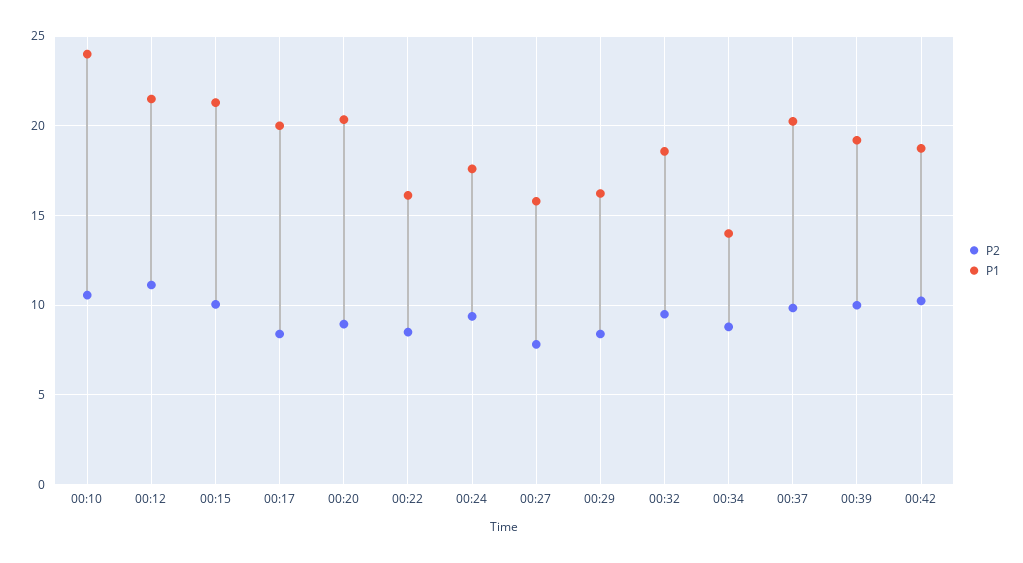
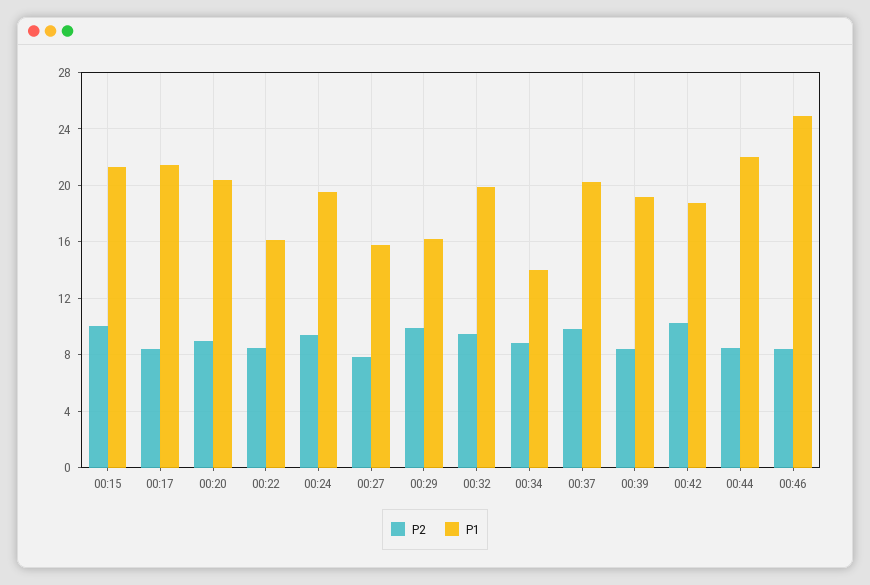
P2, 00:10: 10.5 -> none
P1, 00:10: 24 -> none
P2, 00:12: 11 -> none
P1, 00:12: 21.5 -> none
P1, 00:17: 20 -> 21.5
P1, 00:24: 17.5 -> 19.5
P2, 00:29: 8.5 -> 10
P1, 00:32: 18.5 -> 20
P2, 00:39: 10 -> 8.5
P2, 00:44: none -> 8.5
P1, 00:44: none -> 22
P2, 00:46: none -> 8.5
P1, 00:46: none -> 25

